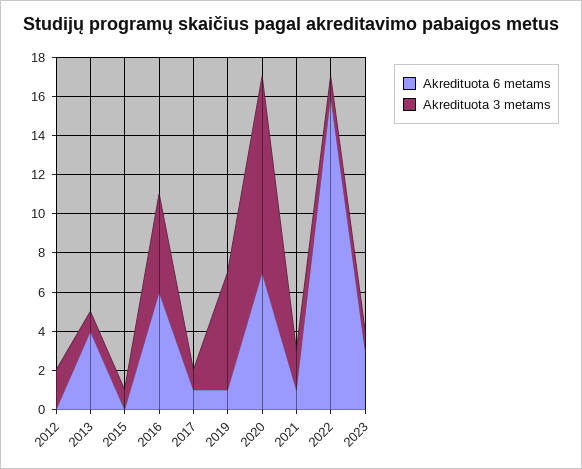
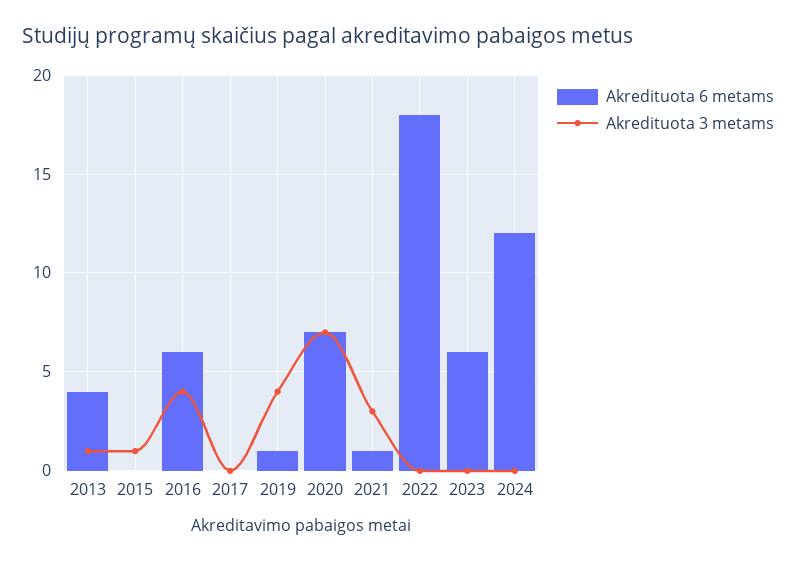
Akredituota 6 metams, 2012: 0 -> none
Akredituota 3 metams, 2012: 2 -> none
Akredituota 3 metams, 2016: 5 -> 4
Akredituota 6 metams, 2017: 1 -> 0
Akredituota 3 metams, 2017: 1 -> 0
Akredituota 3 metams, 2019: 6 -> 4
Akredituota 3 metams, 2020: 10 -> 7
Akredituota 3 metams, 2021: 2 -> 3
Akredituota 6 metams, 2022: 16 -> 18
Akredituota 3 metams, 2022: 1 -> 0
Akredituota 6 metams, 2023: 3 -> 6
Akredituota 3 metams, 2023: 1 -> 0
Akredituota 6 metams, 2024: none -> 12
Akredituota 3 metams, 2024: none -> 0

